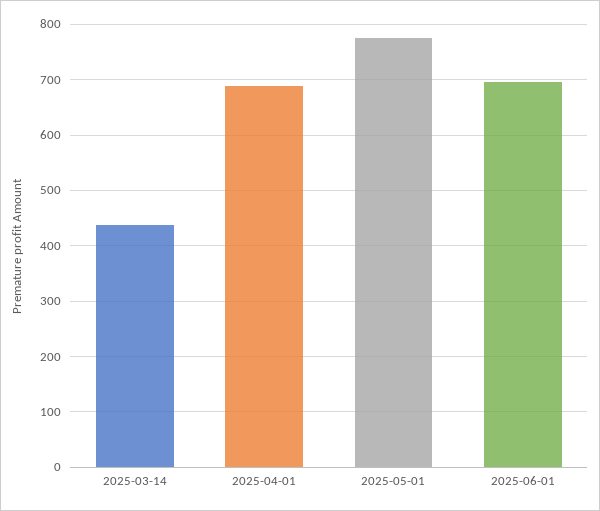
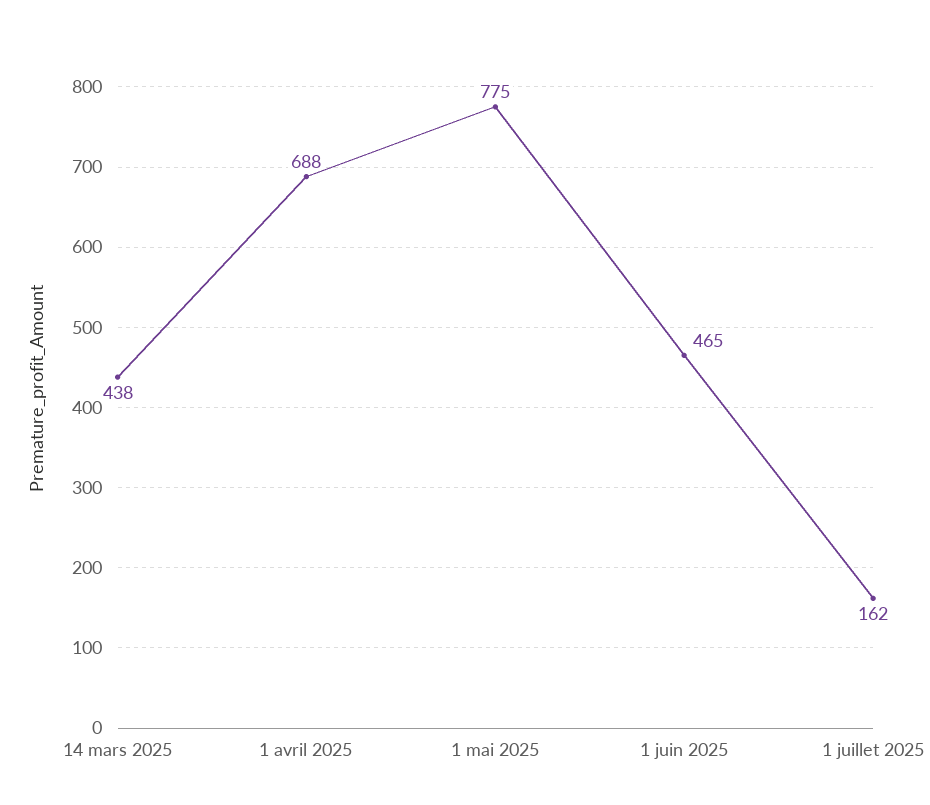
2025-06-01: 700 -> 465
1 juillet 2025: none -> 162

